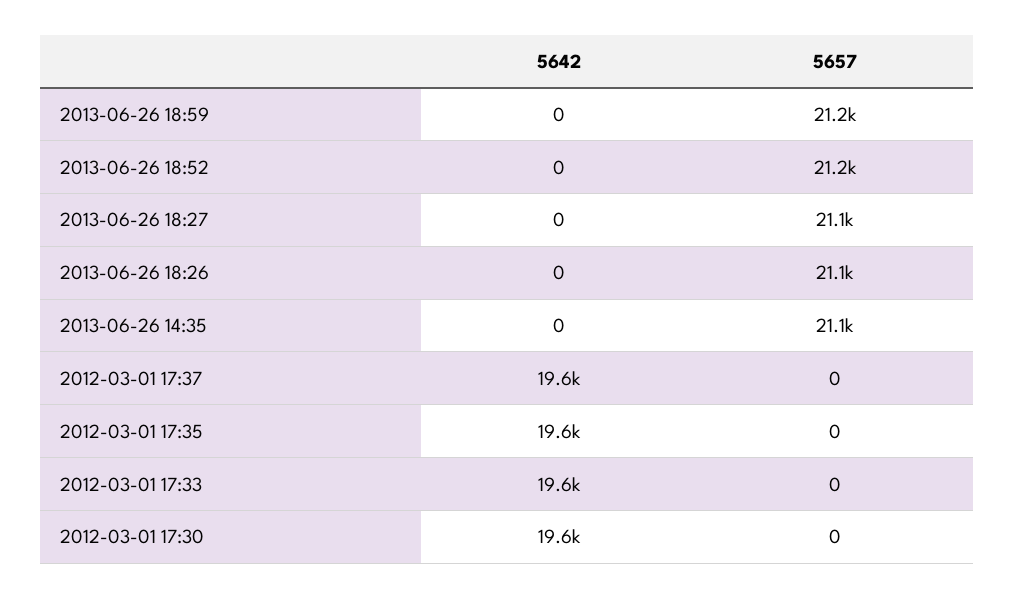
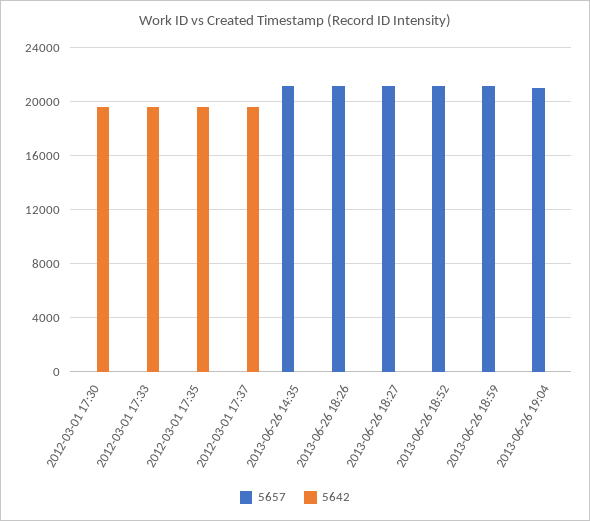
5657, 2013-06-26 19:04: none -> 21000
5642, 2013-06-26 19:04: none -> 0

